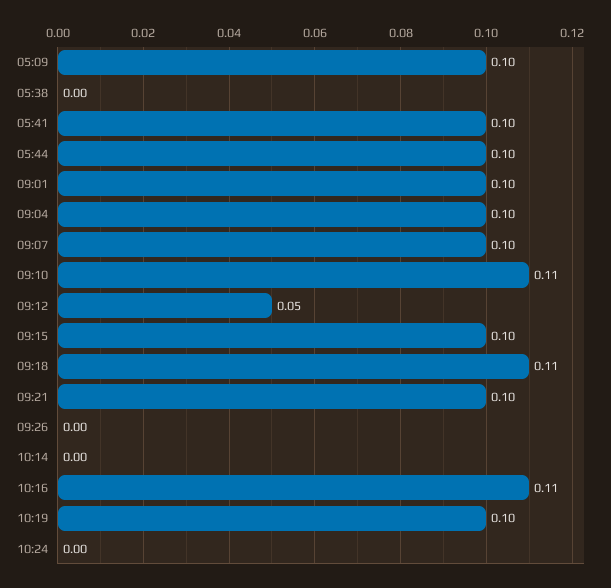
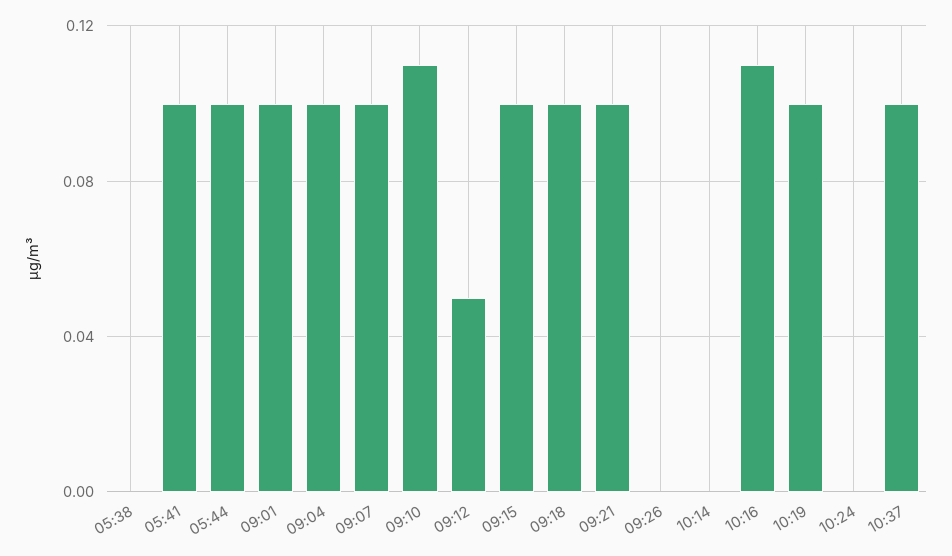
05:09: 0.1 -> none
09:18: 0.11 -> 0.1
10:37: none -> 0.1

